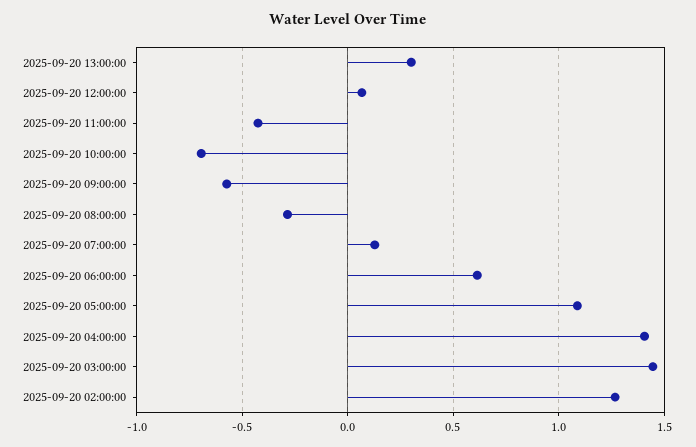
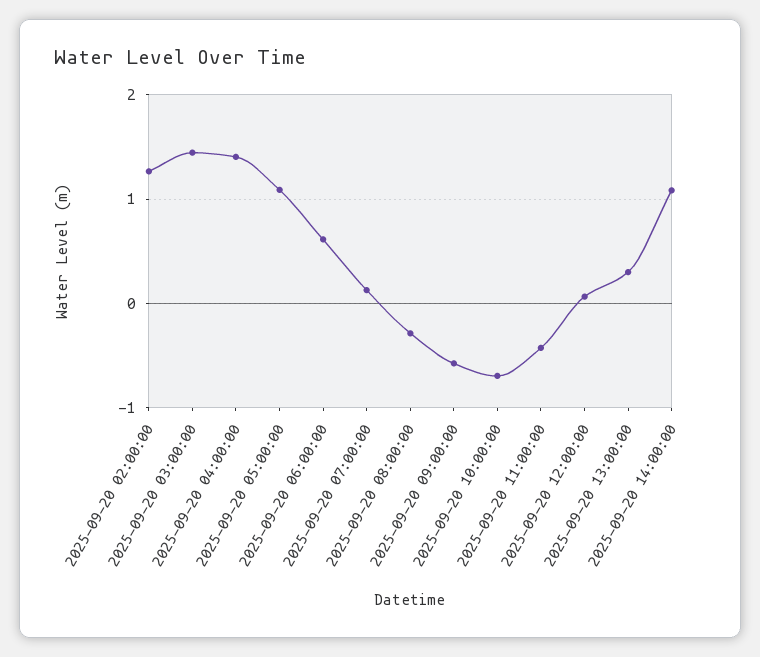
2025-09-20 14:00:00: none -> 1.1

